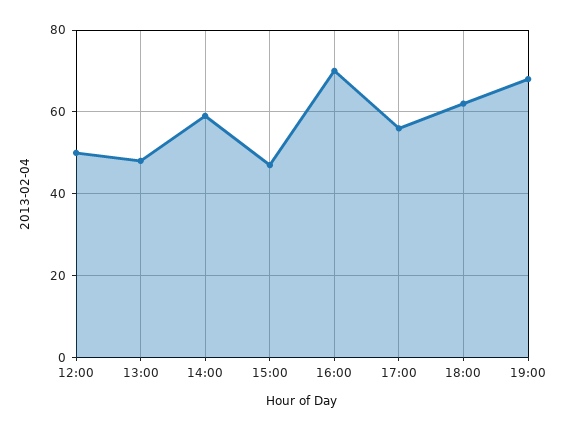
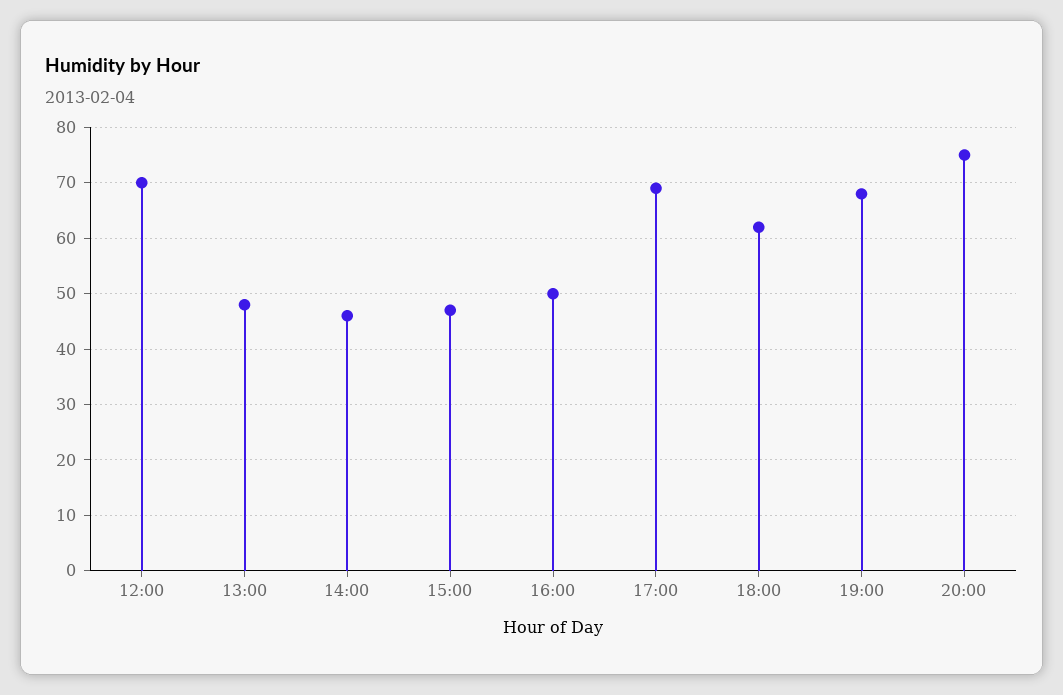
12:00: 50 -> 70
14:00: 60 -> 45
16:00: 70 -> 50
17:00: 55 -> 70
20:00: none -> 75

